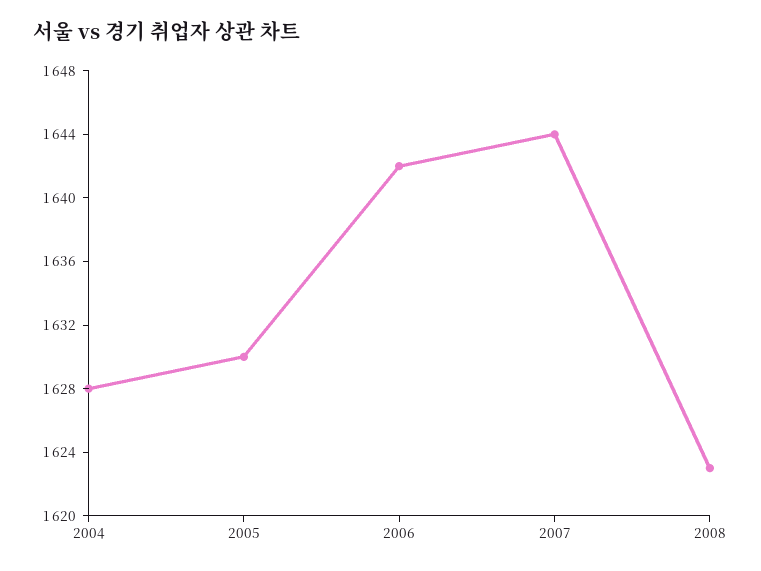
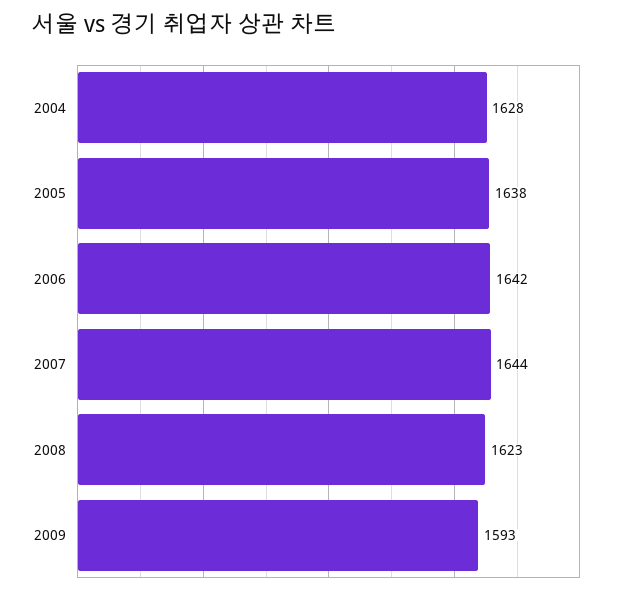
2005: 1630 -> 1638
2009: none -> 1593

